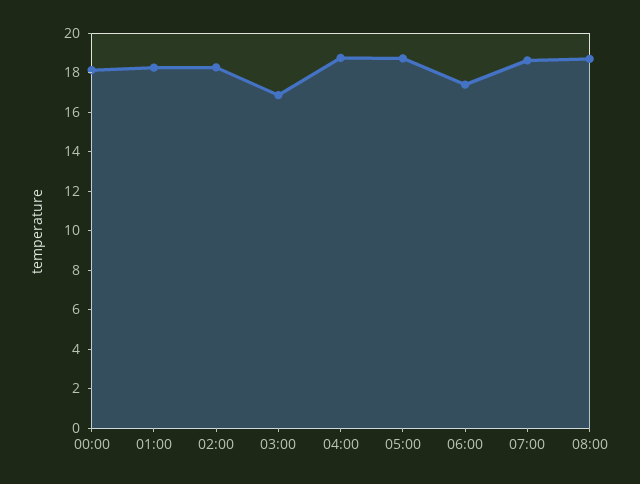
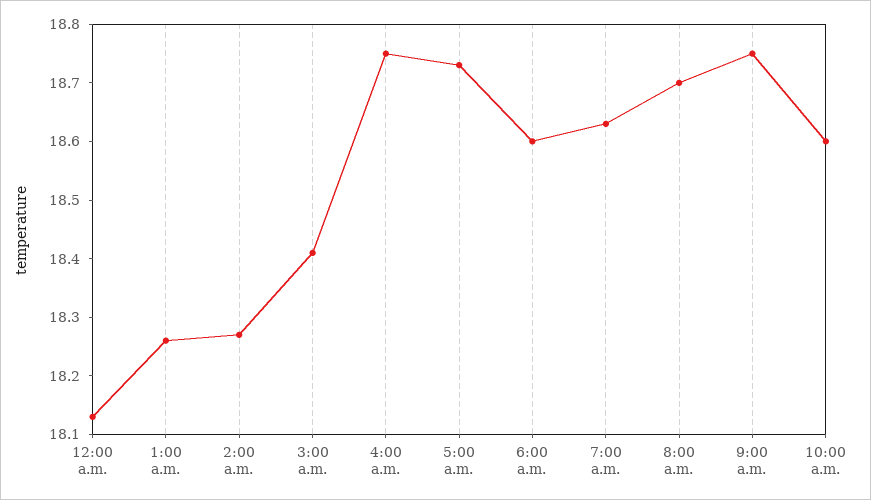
03:00: 17 -> 18.4
06:00: 17.5 -> 18.6
9:00 a.m.: none -> 18.75
10:00 a.m.: none -> 18.6

